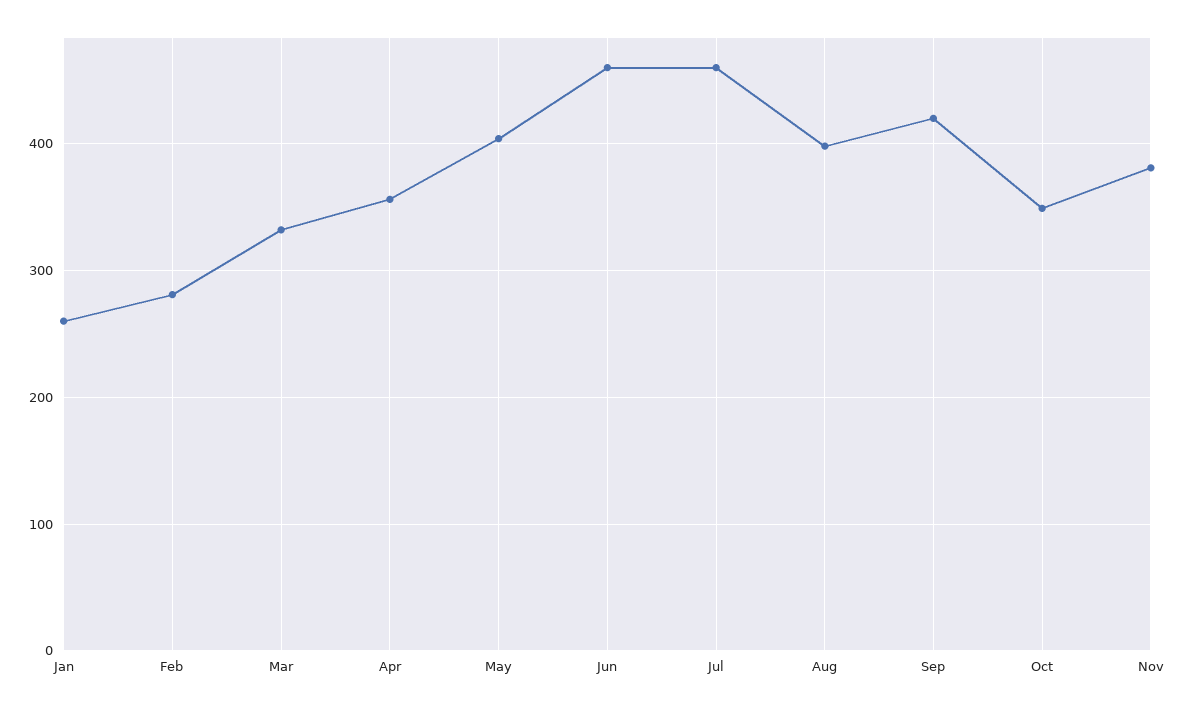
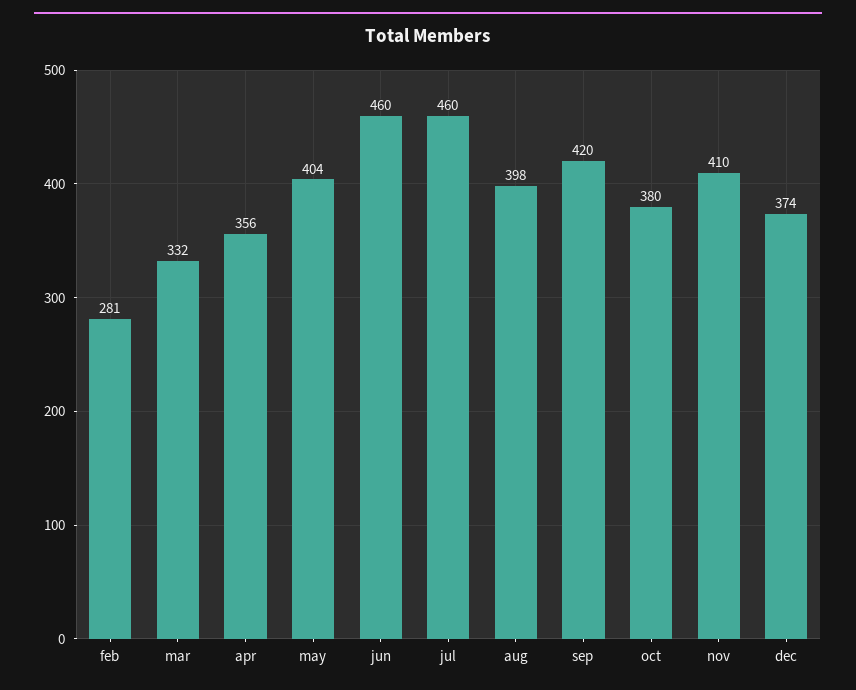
Jan: 260 -> none
Oct: 350 -> 380
Nov: 380 -> 410
dec: none -> 374

